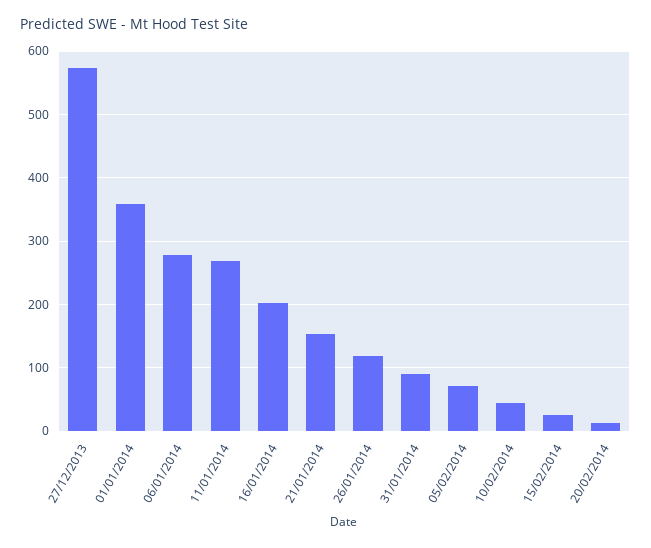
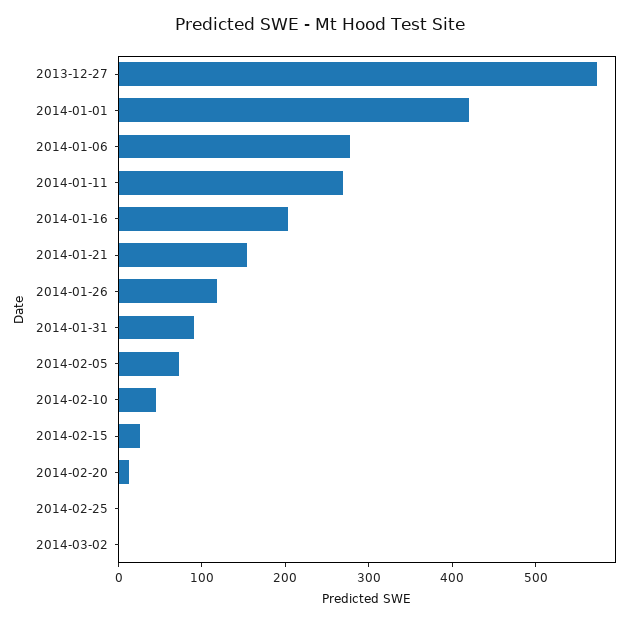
01/01/2014: 360 -> 420
2014-02-25: none -> 0
2014-03-02: none -> 0

